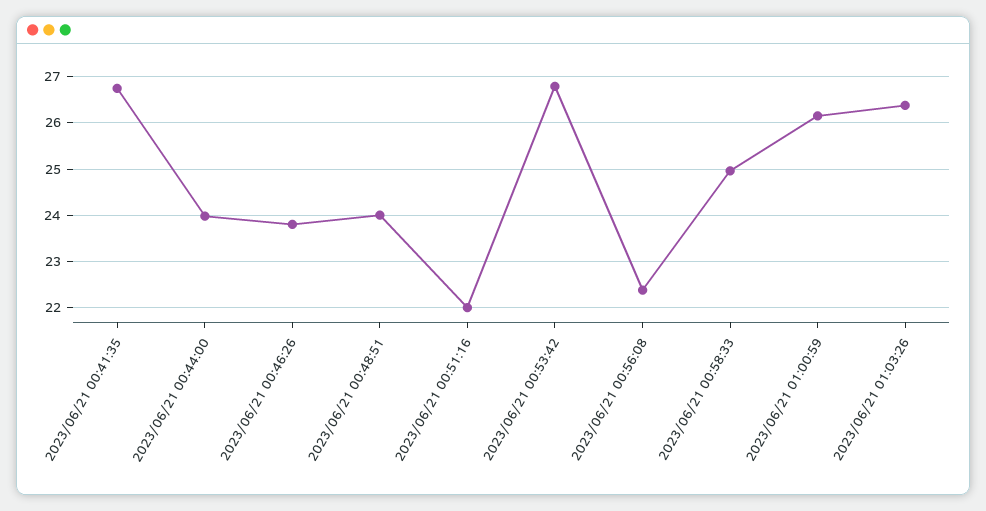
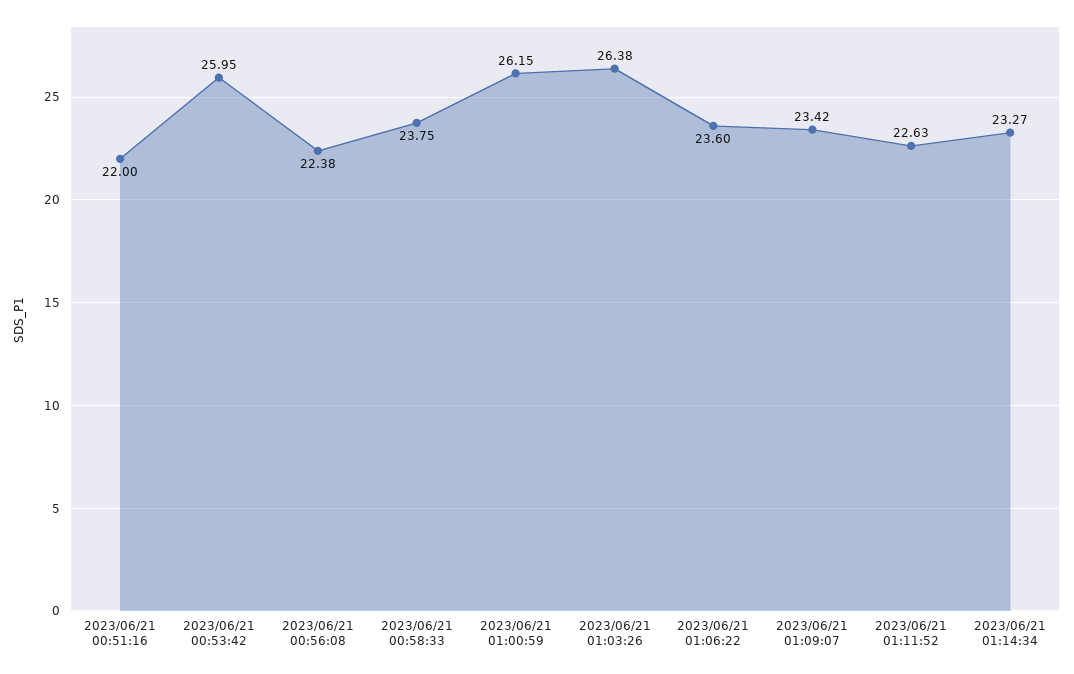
2023/06/21 00:41:35: 26.8 -> none
2023/06/21 00:44:00: 24 -> none
2023/06/21 00:46:26: 23.8 -> none
2023/06/21 00:48:51: 24 -> none
2023/06/21 00:53:42: 26.8 -> 25.95
2023/06/21 00:58:33: 25 -> 23.75
2023/06/21 01:06:22: none -> 23.6
2023/06/21 01:09:07: none -> 23.42
2023/06/21 01:11:52: none -> 22.63
2023/06/21 01:14:34: none -> 23.27

